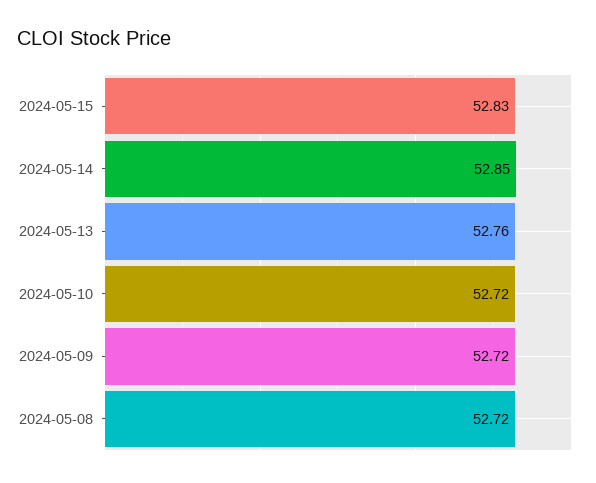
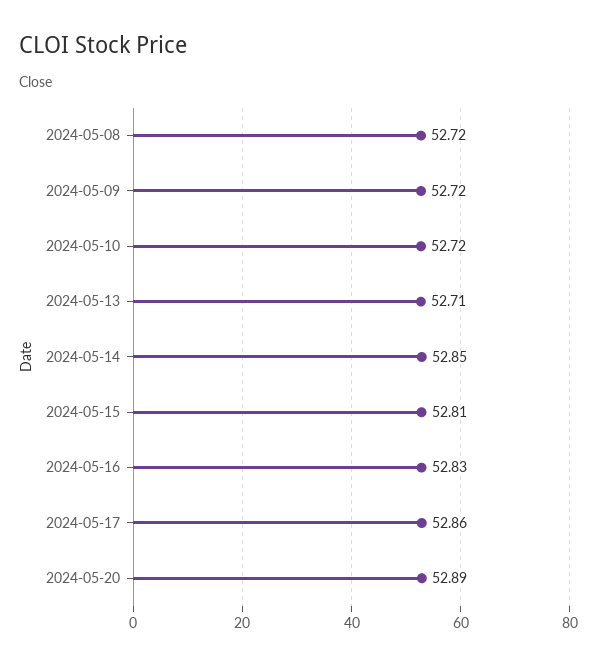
2024-05-15: 52.83 -> 52.81
2024-05-13: 52.76 -> 52.71
2024-05-16: none -> 52.83
2024-05-17: none -> 52.86
2024-05-20: none -> 52.89

